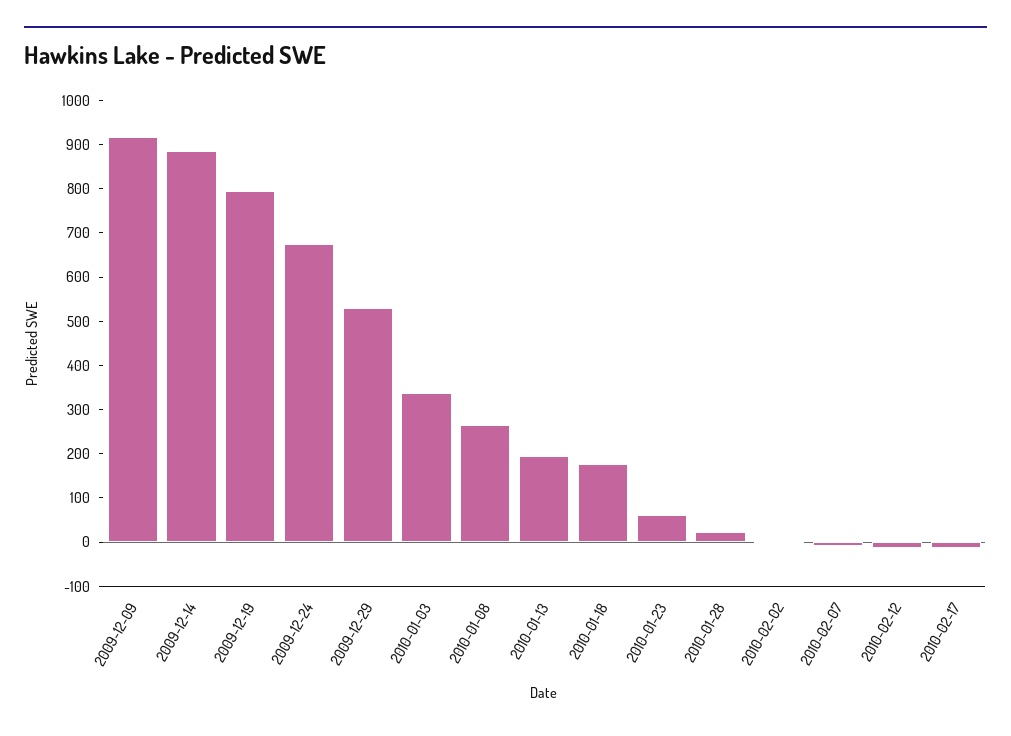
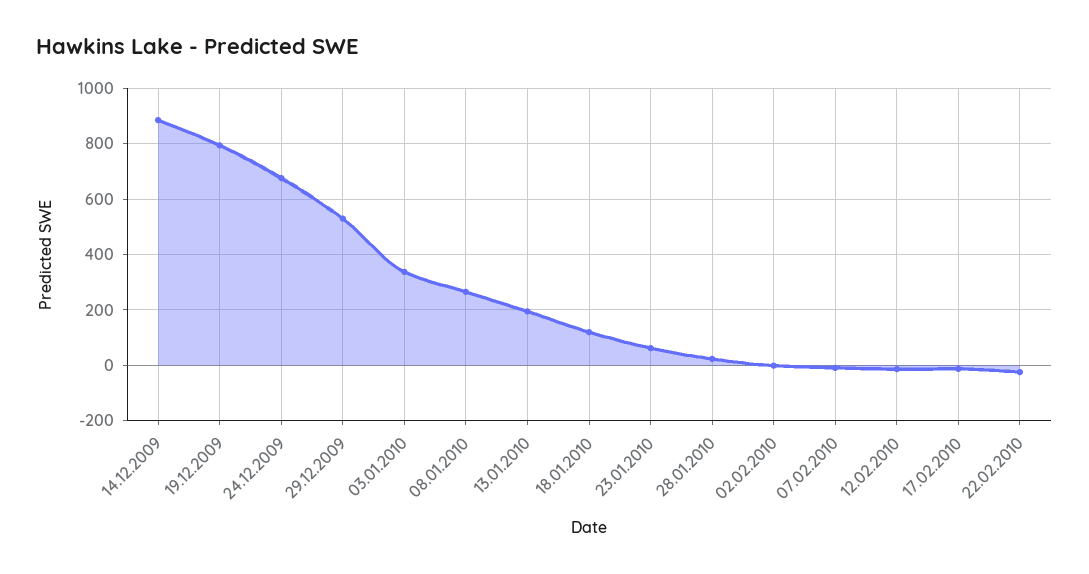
2009-12-09: 920 -> none
2010-01-18: 180 -> 125
22.02.2010: none -> -25

